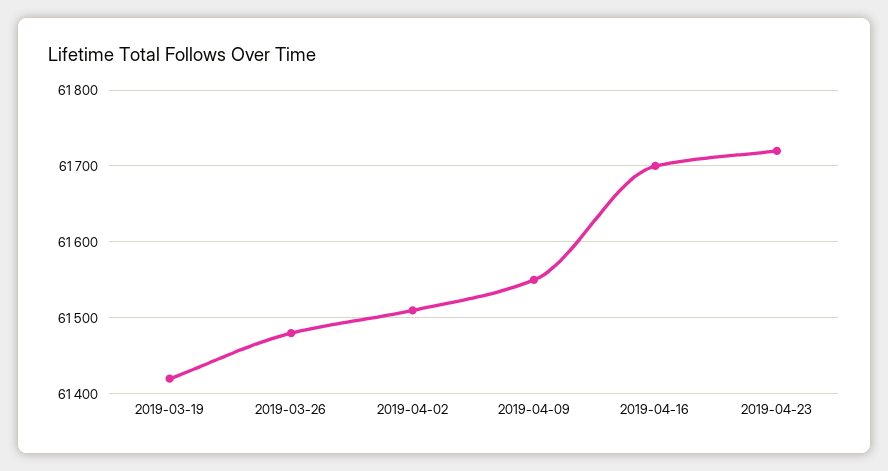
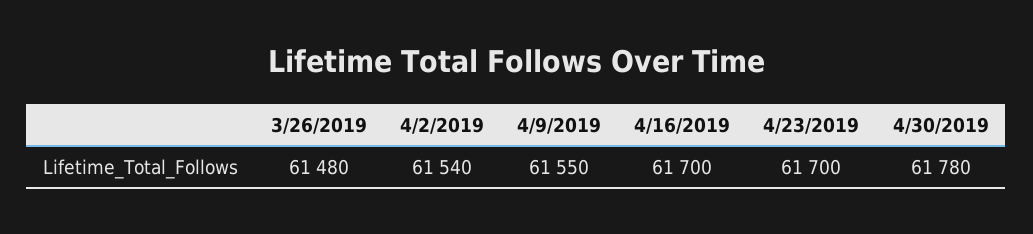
2019-03-19: 61420 -> none
2019-04-02: 61510 -> 61540
2019-04-23: 61720 -> 61700
4/30/2019: none -> 61780

